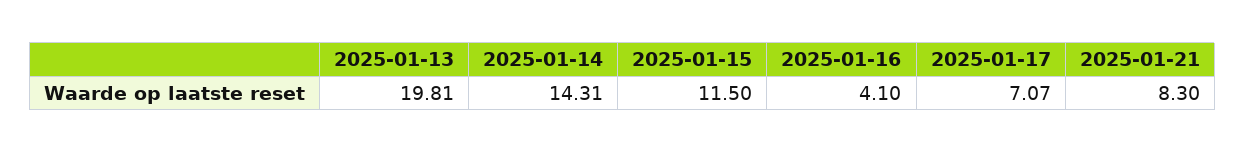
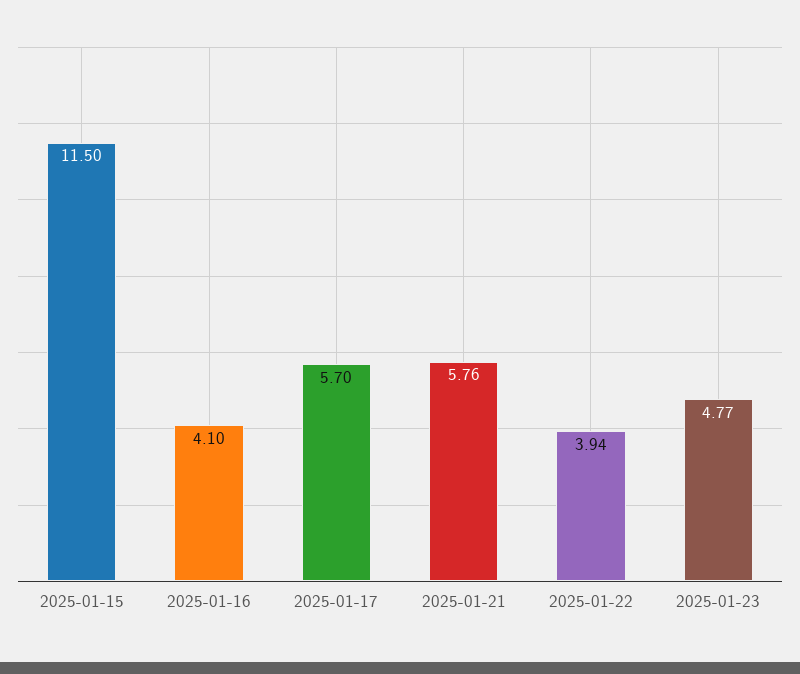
2025-01-13: 19.81 -> none
2025-01-14: 14.31 -> none
2025-01-17: 7.07 -> 5.7
2025-01-21: 8.3 -> 5.76
2025-01-22: none -> 3.94
2025-01-23: none -> 4.77

